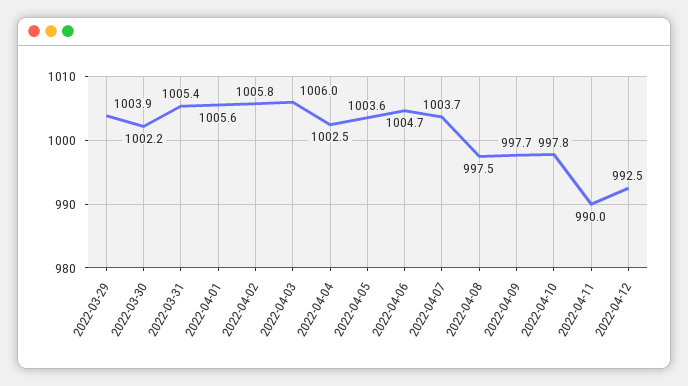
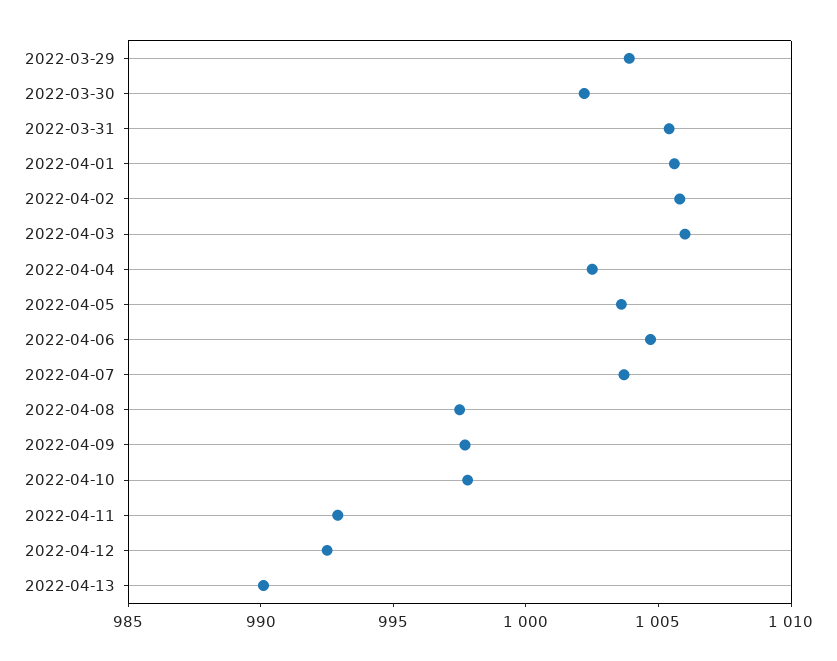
2022-04-11: 990 -> 993
2022-04-13: none -> 990

